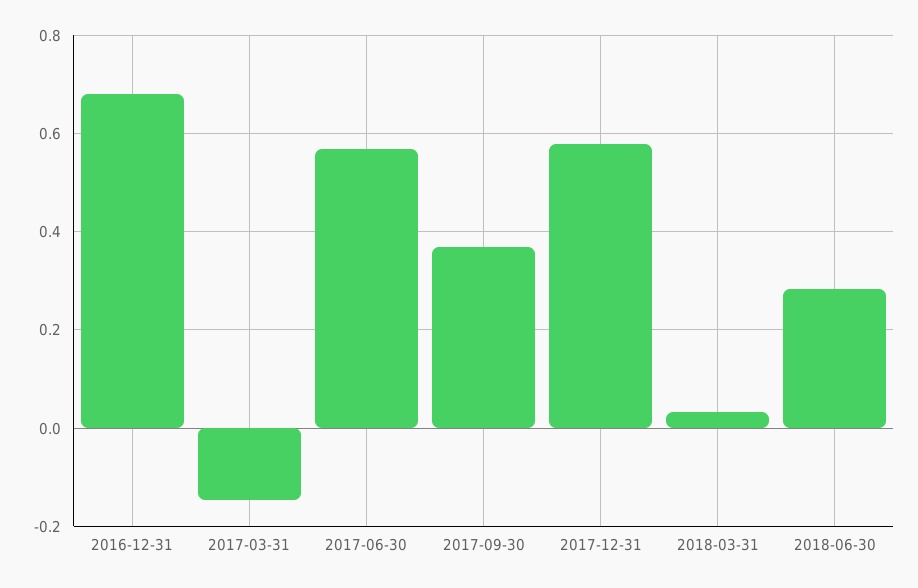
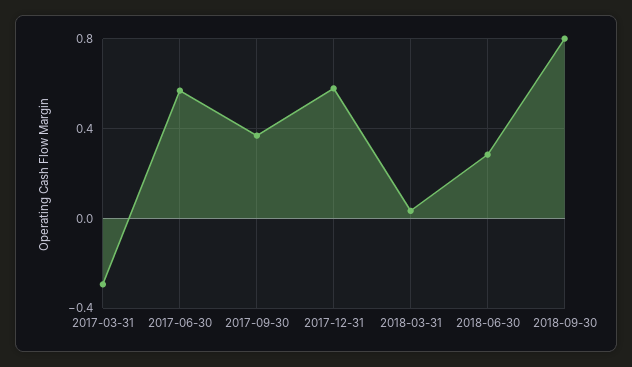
2016-12-31: 0.68 -> none
2017-03-31: -0.14 -> -0.3
2018-09-30: none -> 0.8

